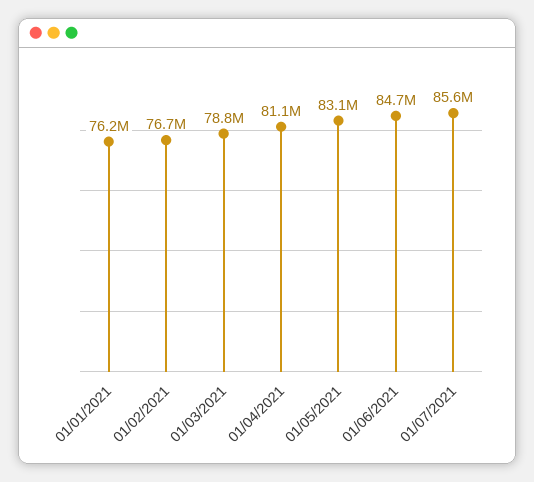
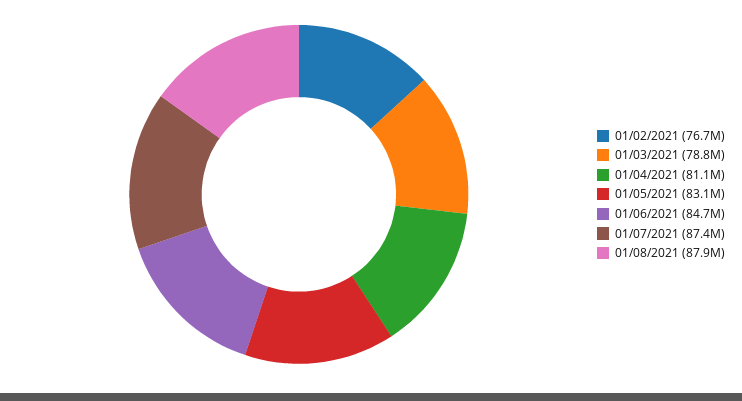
01/01/2021: 76200000 -> none
01/07/2021: 85600000 -> 87400000
01/08/2021: none -> 87900000

